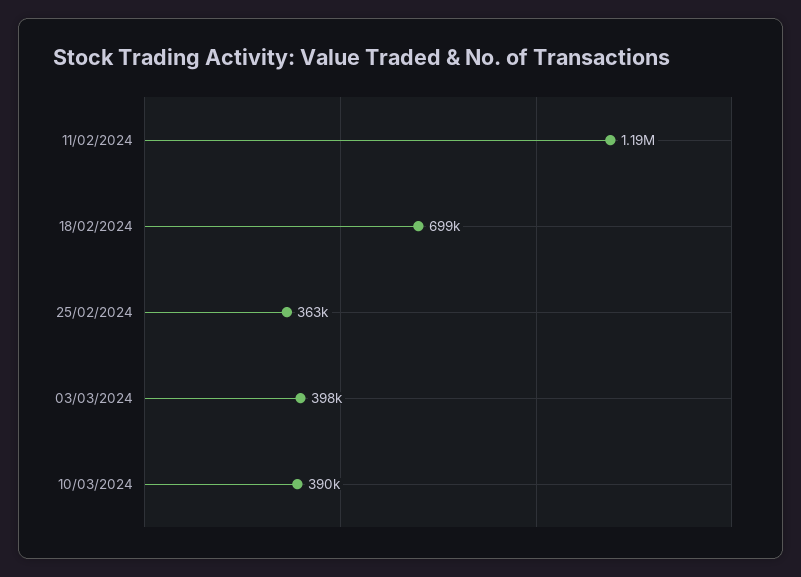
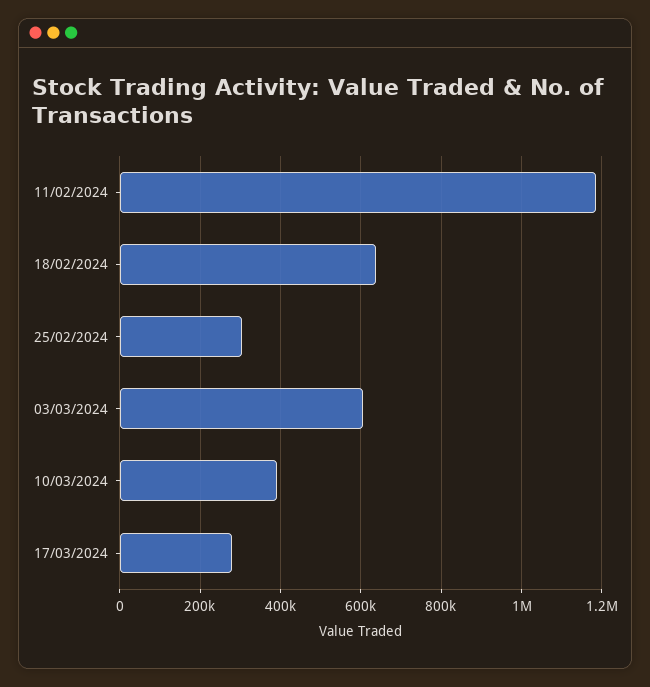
18/02/2024: 699000 -> 640000
25/02/2024: 363000 -> 300000
03/03/2024: 398000 -> 600000
17/03/2024: none -> 280000

